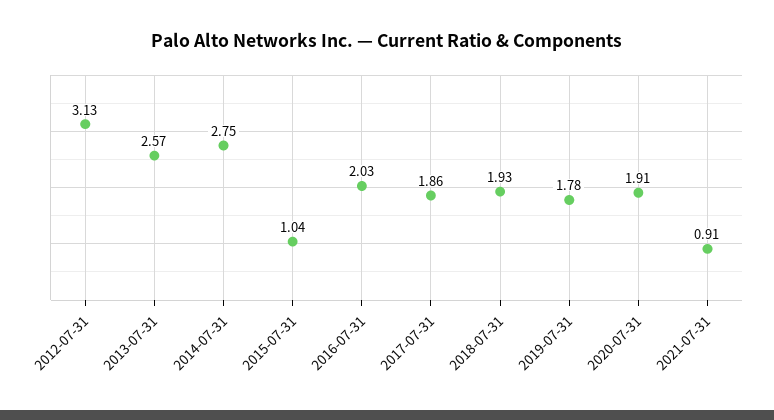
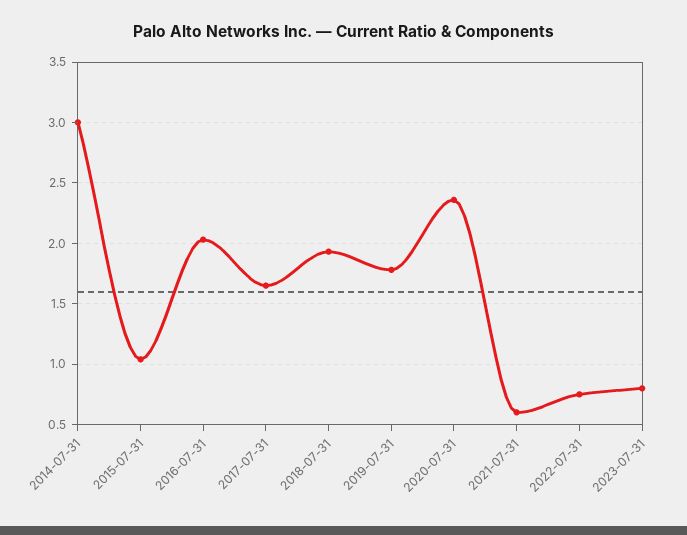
2012-07-31: 3.13 -> none
2013-07-31: 2.57 -> none
2014-07-31: 2.75 -> 3
2017-07-31: 1.86 -> 1.65
2020-07-31: 1.91 -> 2.35
2021-07-31: 0.91 -> 0.6
2022-07-31: none -> 0.75
2023-07-31: none -> 0.8

